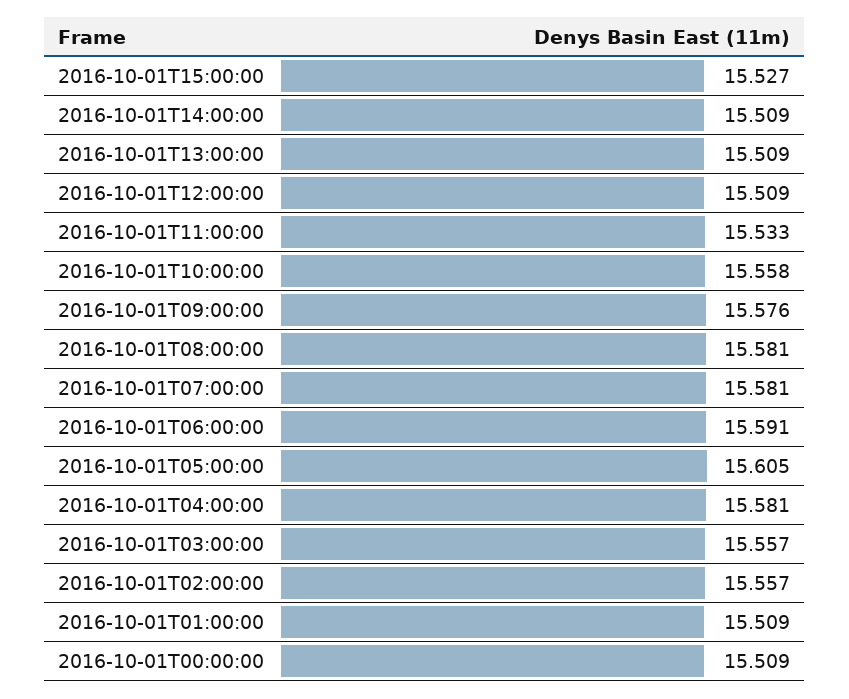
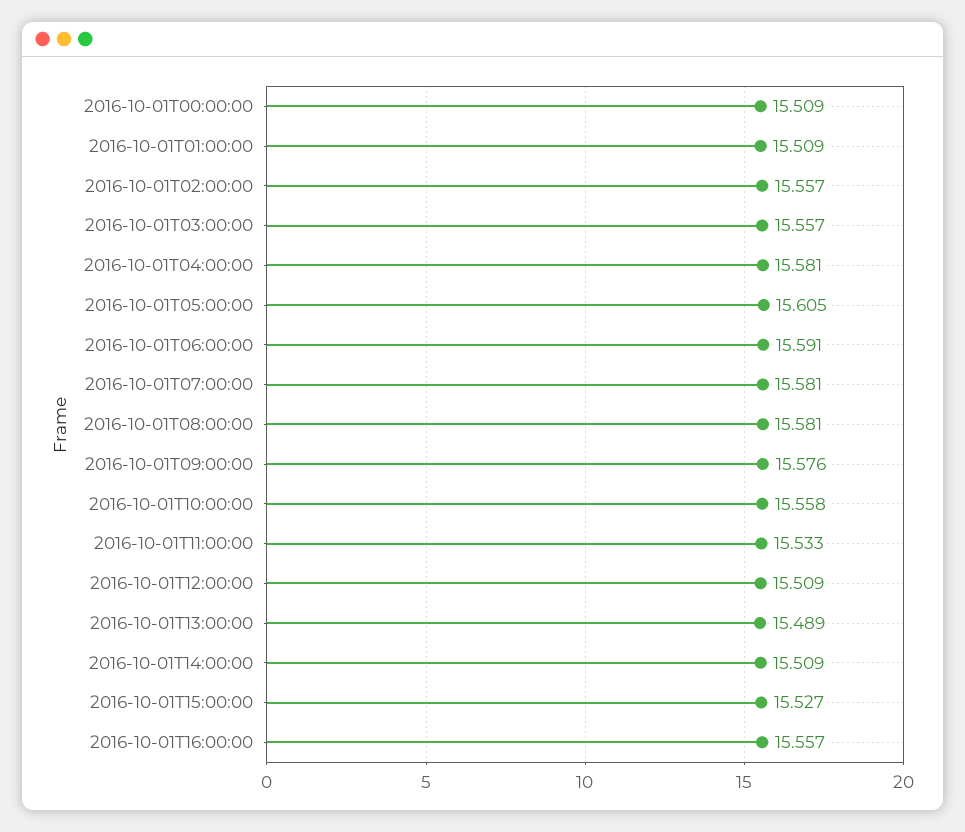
2016-10-01T13:00:00: 15.509 -> 15.489
2016-10-01T16:00:00: none -> 15.557

